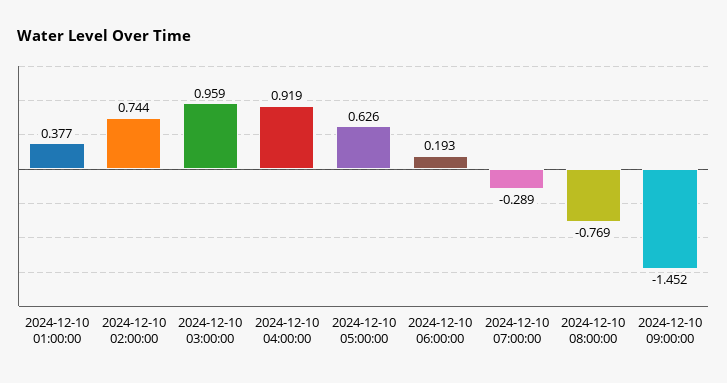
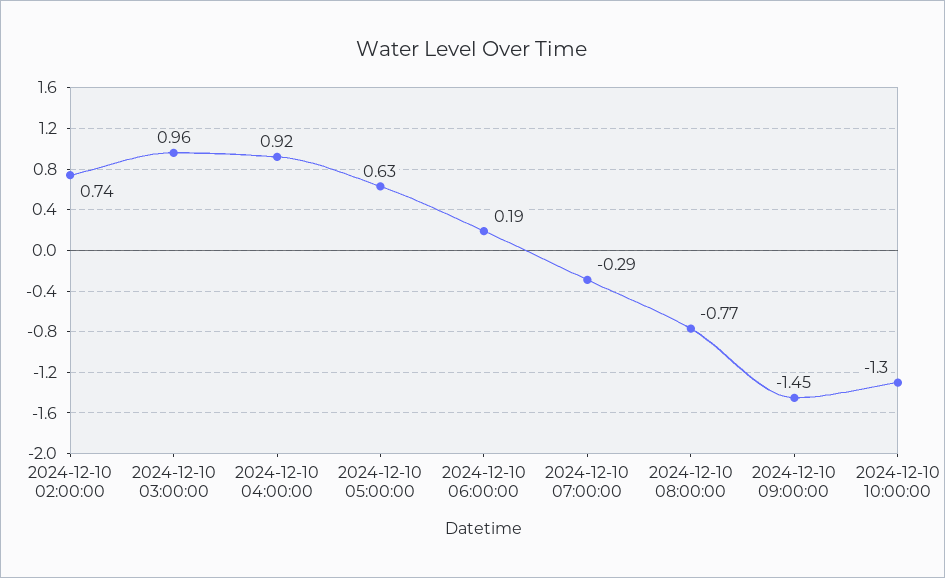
2024-12-10 01:00:00: 0.377 -> none
2024-12-10 10:00:00: none -> -1.3

